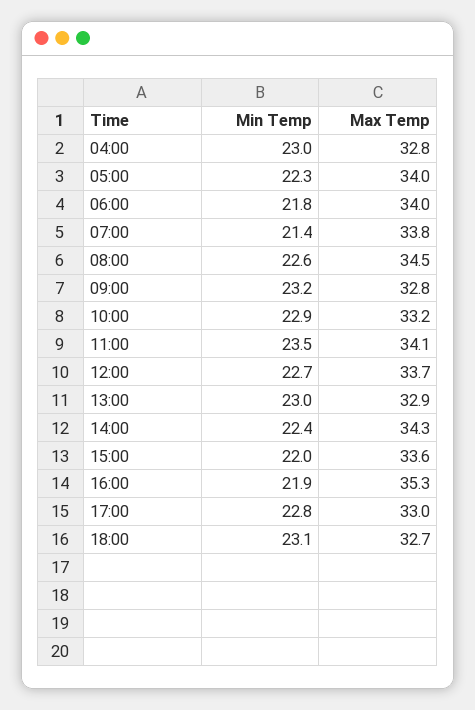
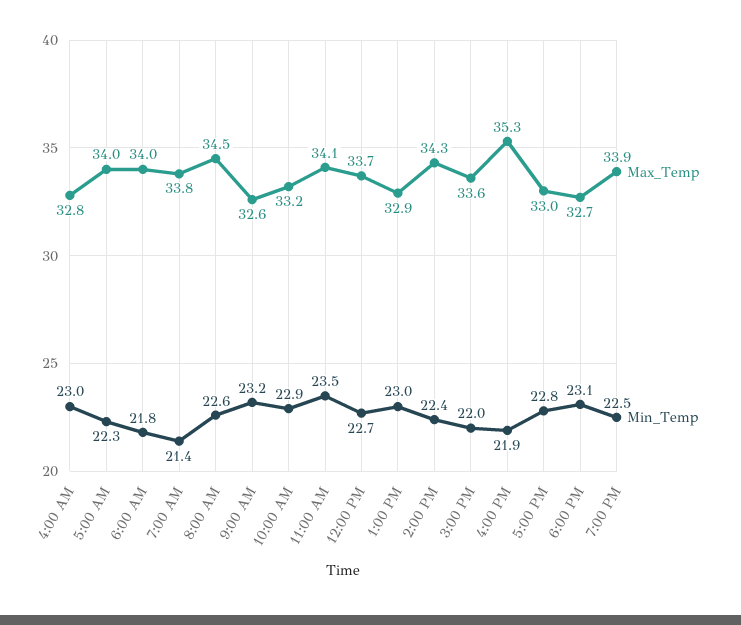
Max Temp, 09:00: 32.8 -> 32.6
Max Temp, 7:00 PM: none -> 33.9
Min Temp, 7:00 PM: none -> 22.5

